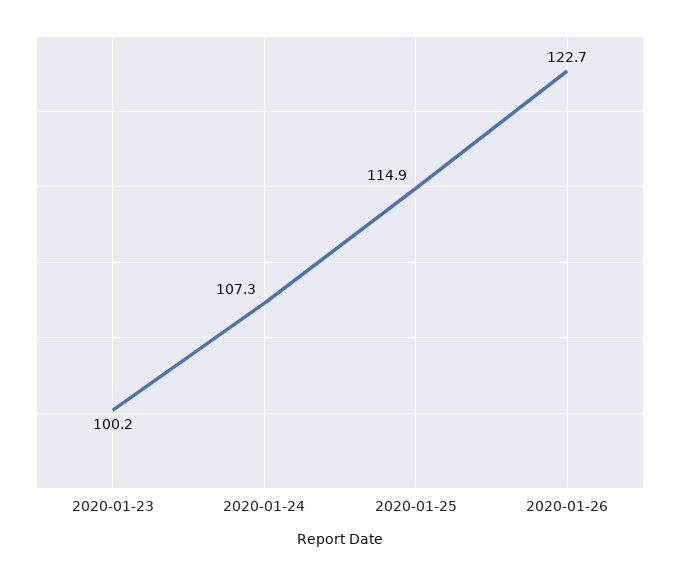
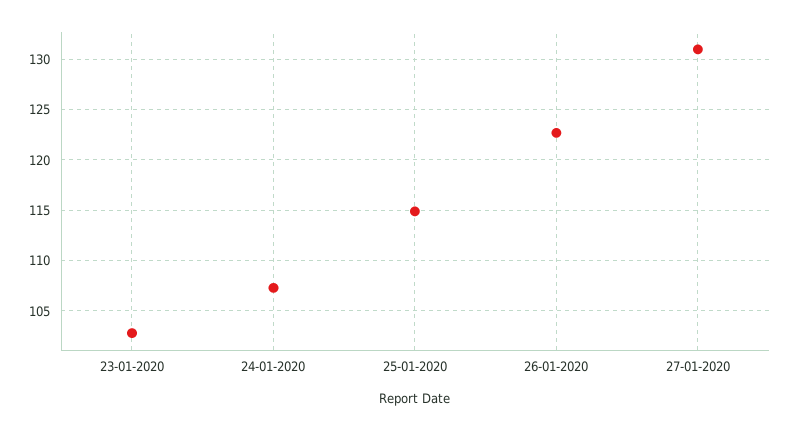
2020-01-23: 100.2 -> 103
27-01-2020: none -> 131

